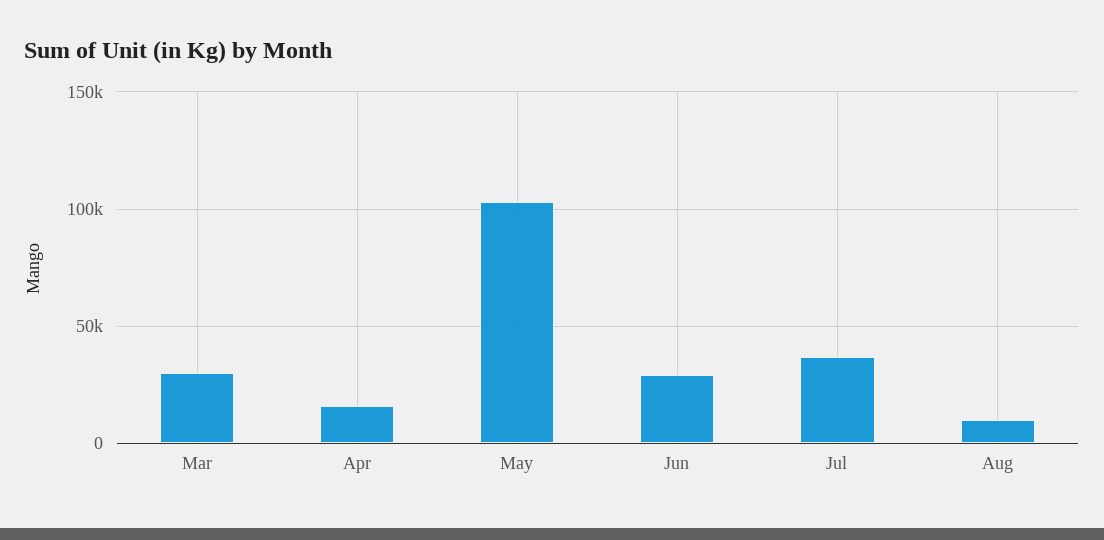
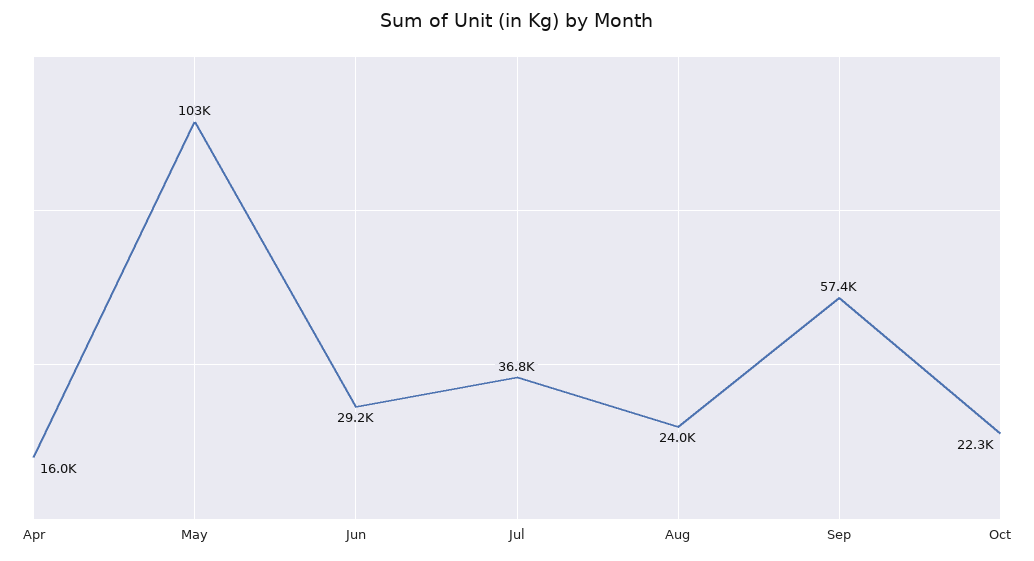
Mar: 30000 -> none
Aug: 10000 -> 24000
Sep: none -> 57400
Oct: none -> 22300

